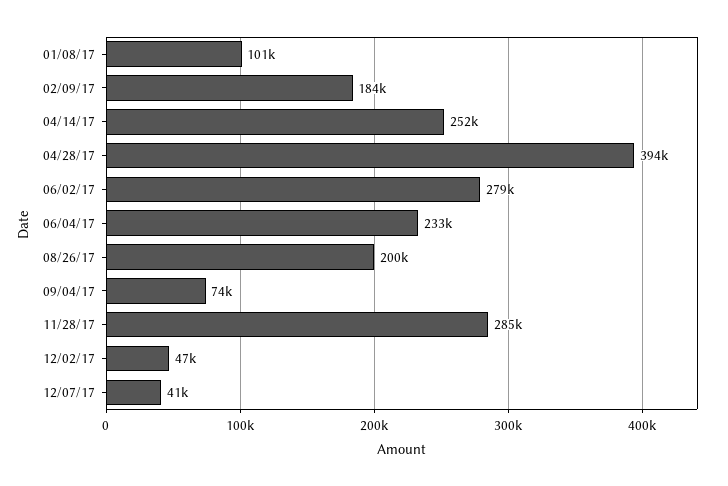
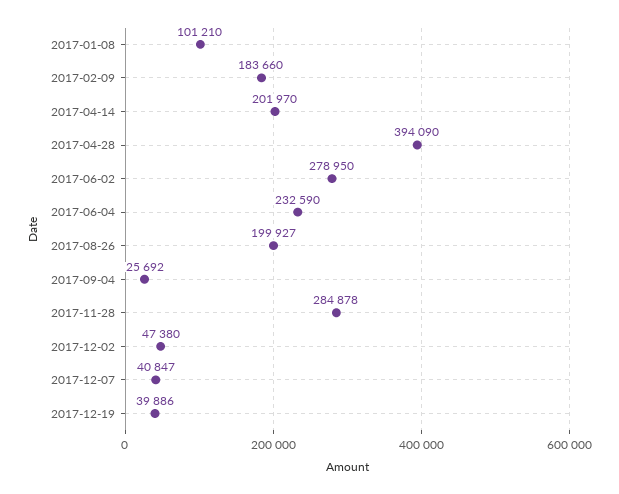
04/14/17: 252000 -> 201970
09/04/17: 74000 -> 25692
2017-12-19: none -> 39886

